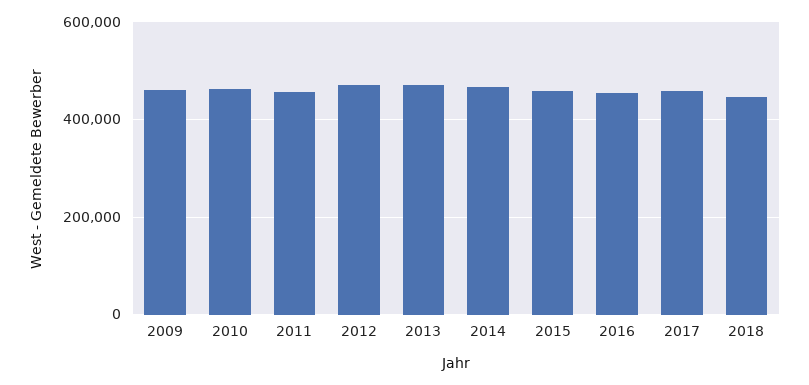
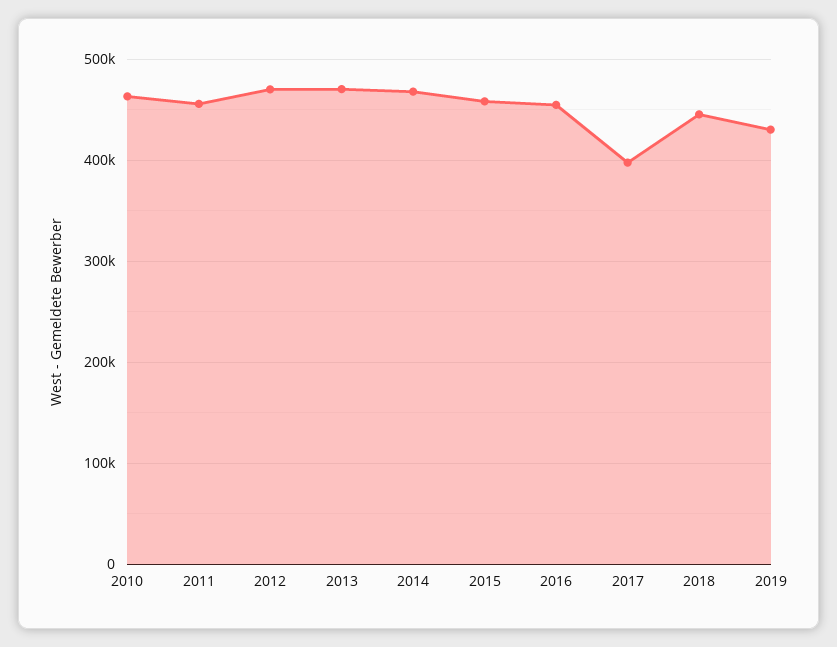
2009: 460000 -> none
2017: 460000 -> 400000
2019: none -> 430000

